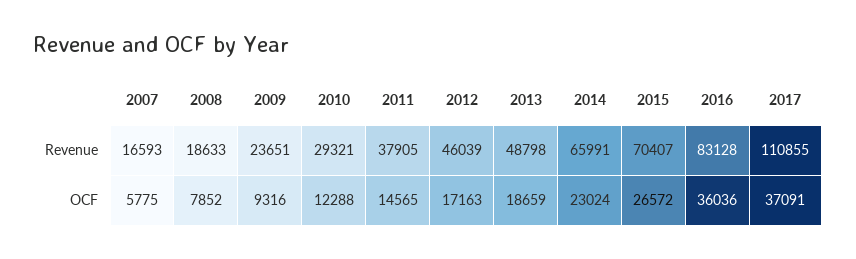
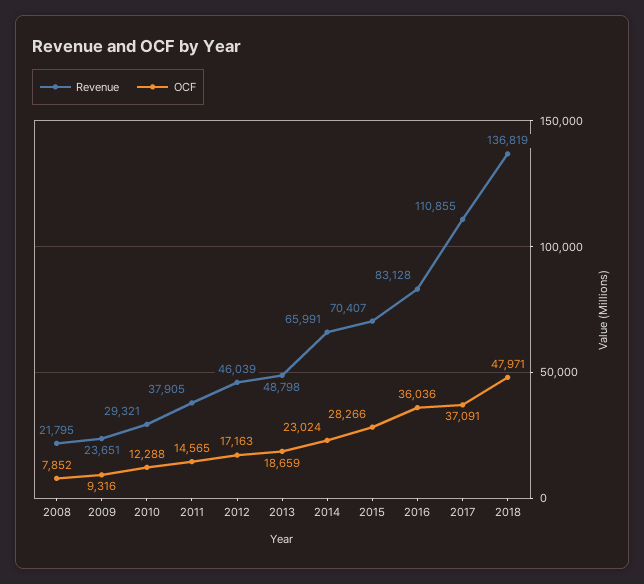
Revenue, 2007: 16593 -> none
Revenue, 2008: 18633 -> 21795
OCF, 2007: 5775 -> none
OCF, 2015: 26572 -> 28266
Revenue, 2018: none -> 136819
OCF, 2018: none -> 47971

